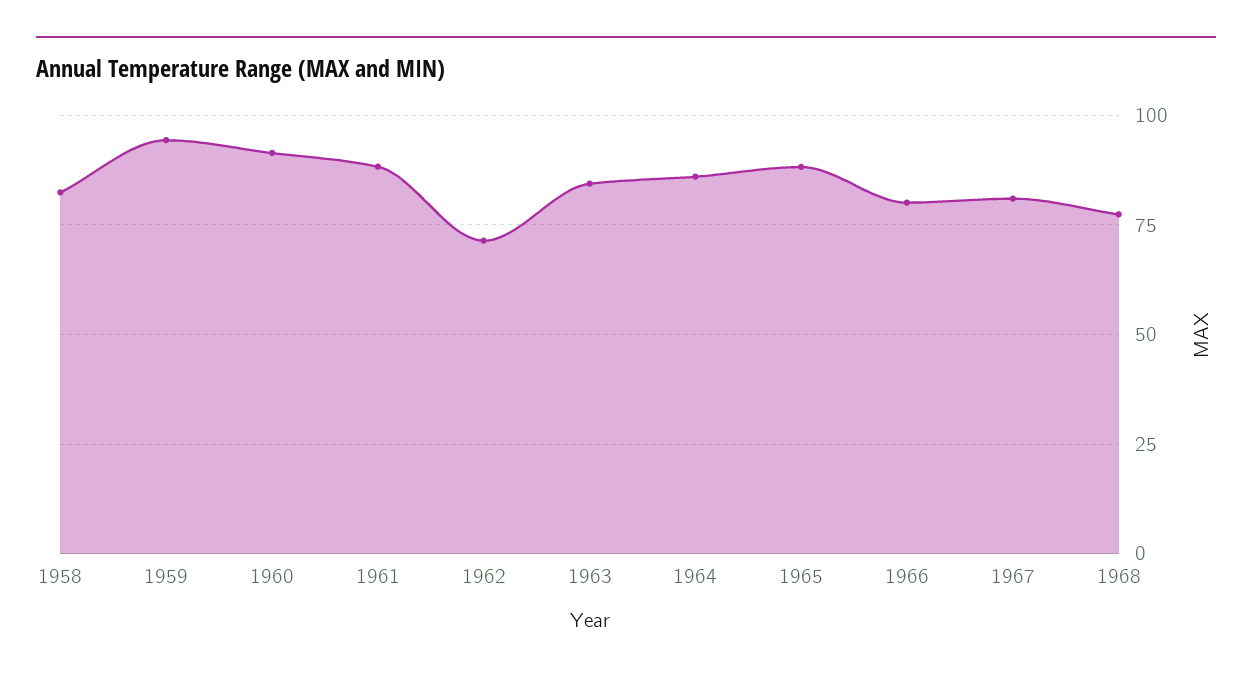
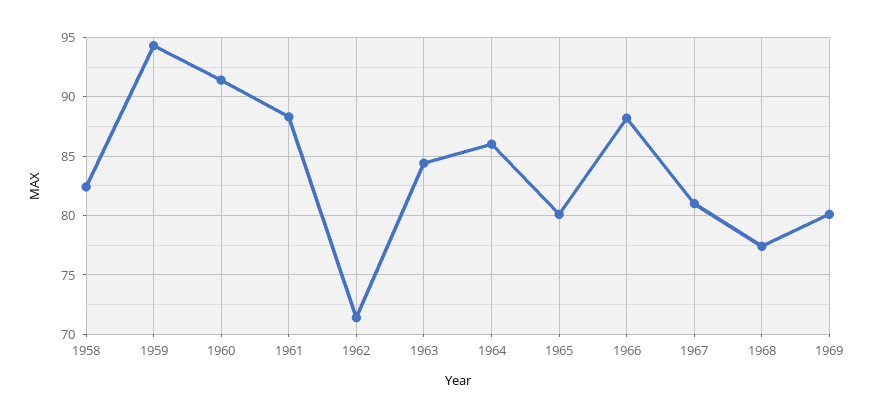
1965: 87.5 -> 80
1966: 80 -> 88
1969: none -> 80

